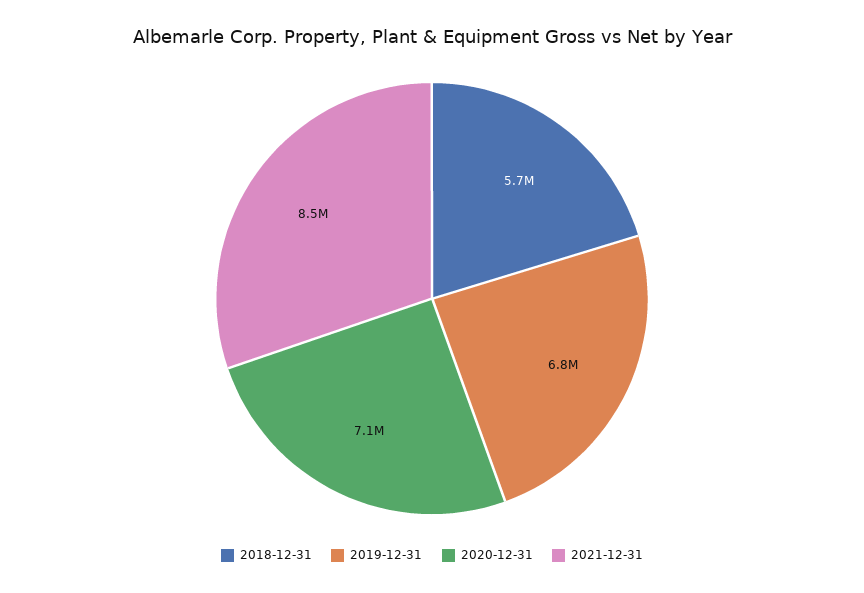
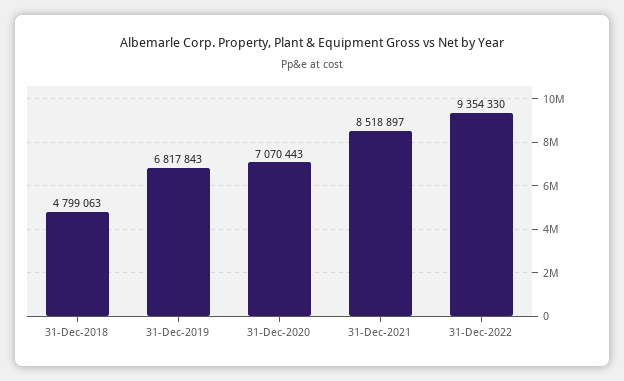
2018-12-31: 5700000 -> 4799063
31-Dec-2022: none -> 9354330

